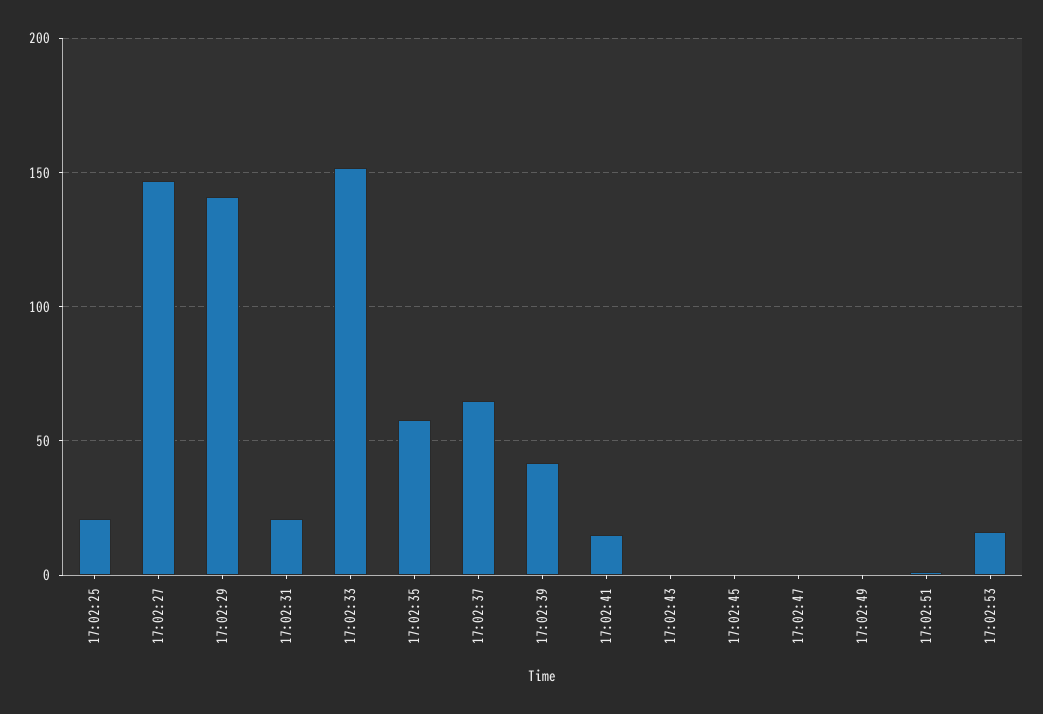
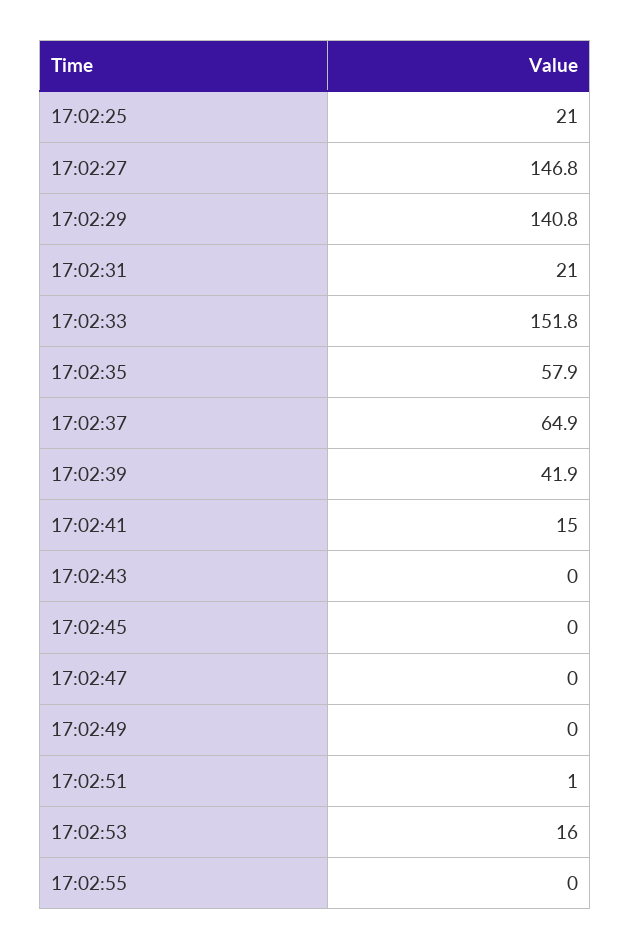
17:02:55: none -> 0

